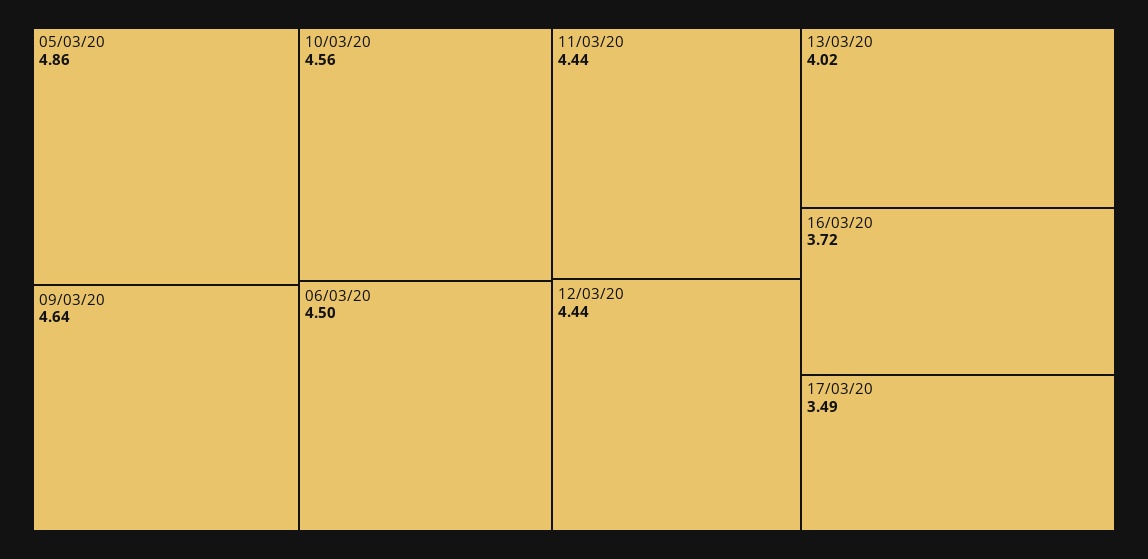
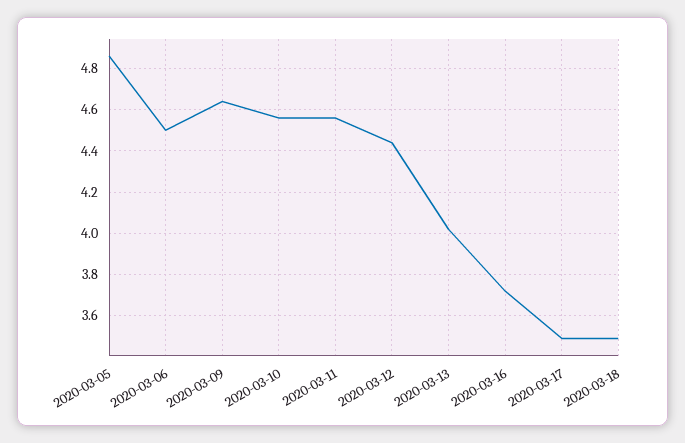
11/03/20: 4.44 -> 4.55
2020-03-18: none -> 3.5

